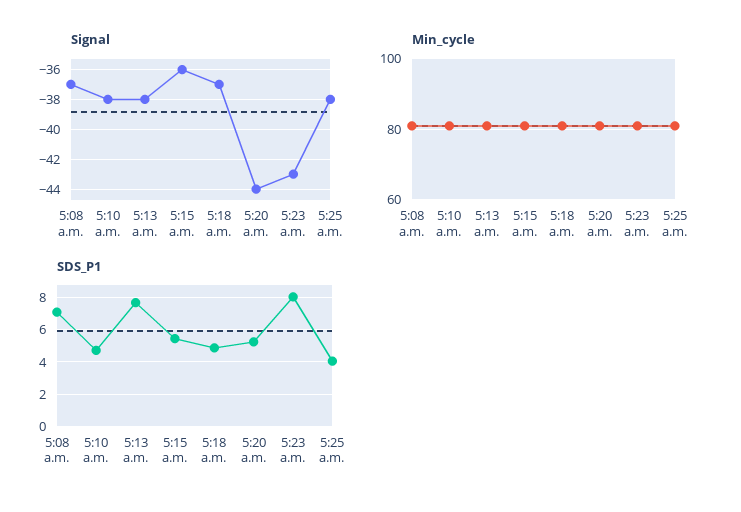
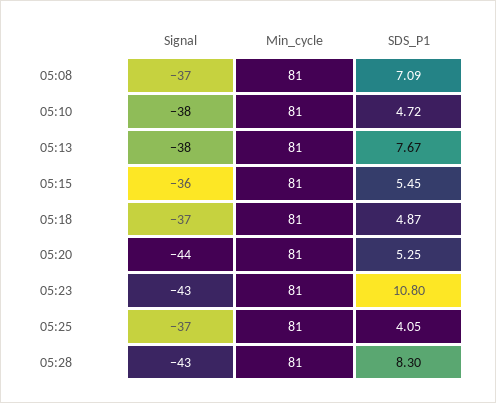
Signal, 5:25 a.m.: -38 -> -37
SDS_P1, 5:23 a.m.: 8 -> 10.8
Signal, 05:28: none -> -43
Min_cycle, 05:28: none -> 81
SDS_P1, 05:28: none -> 8.3

